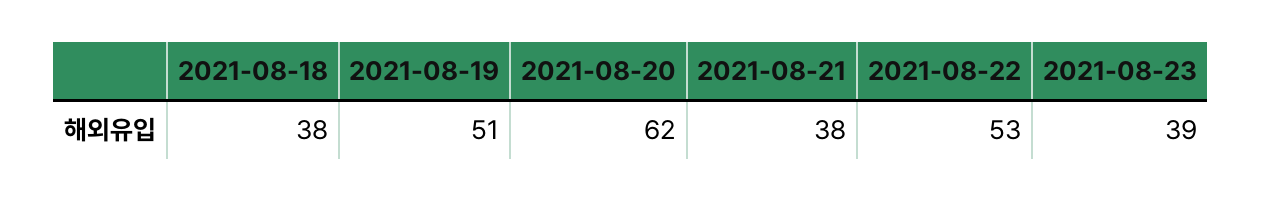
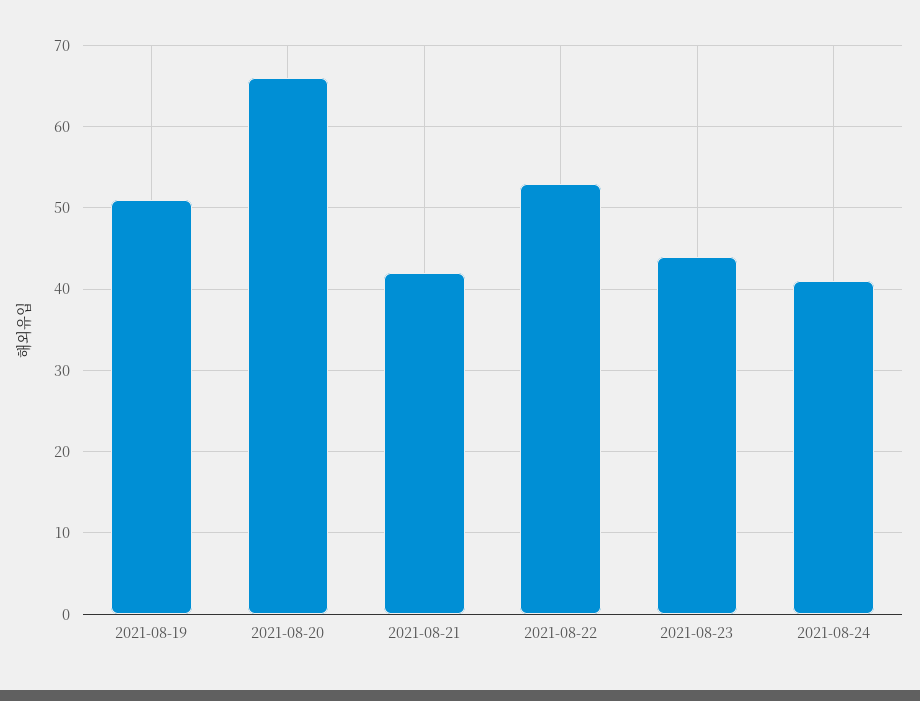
2021-08-18: 38 -> none
2021-08-20: 62 -> 66
2021-08-21: 38 -> 42
2021-08-23: 39 -> 44
2021-08-24: none -> 41

